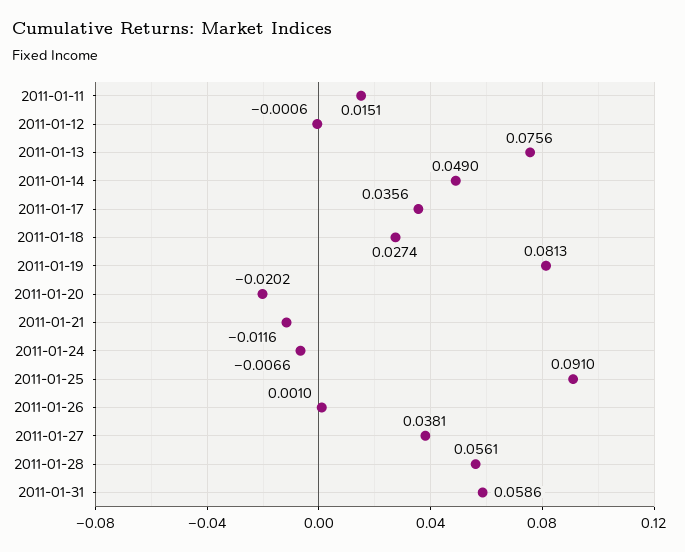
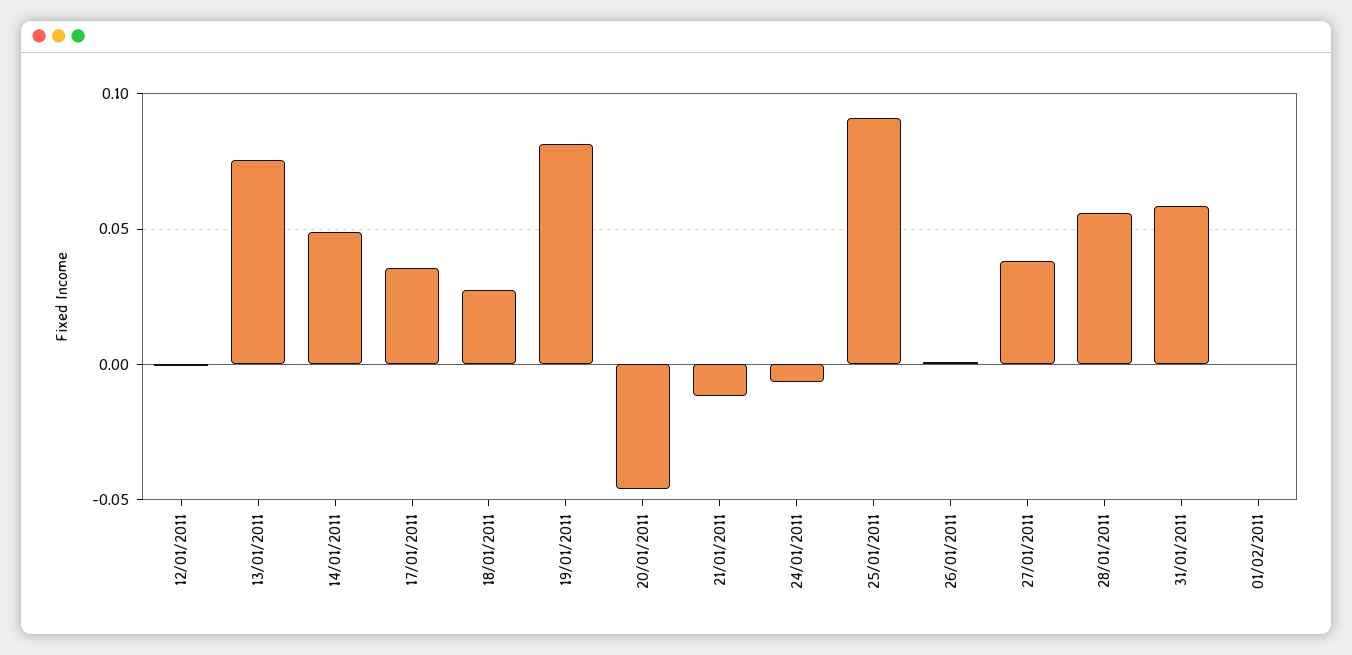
2011-01-11: 0.0151 -> none
2011-01-20: -0.0202 -> -0.045
01/02/2011: none -> 0

